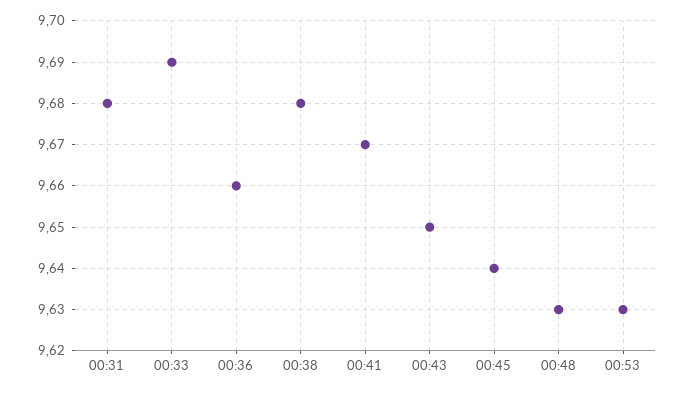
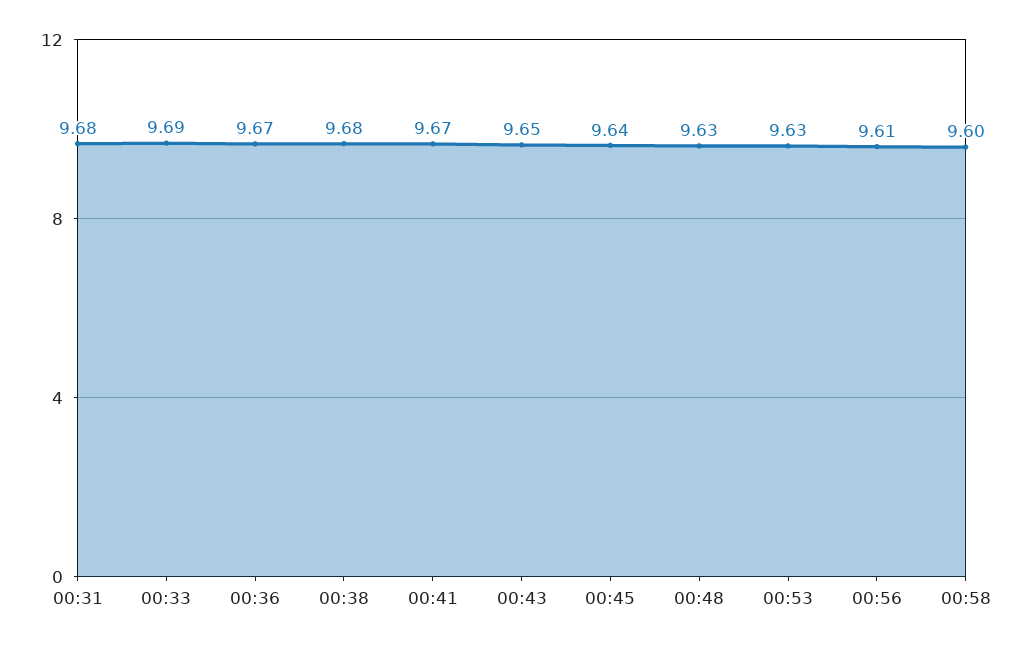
00:36: 9.66 -> 9.67
00:56: none -> 9.61
00:58: none -> 9.6

